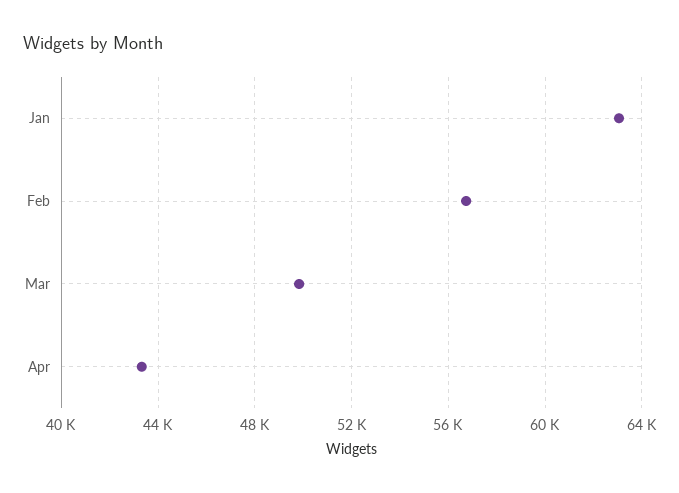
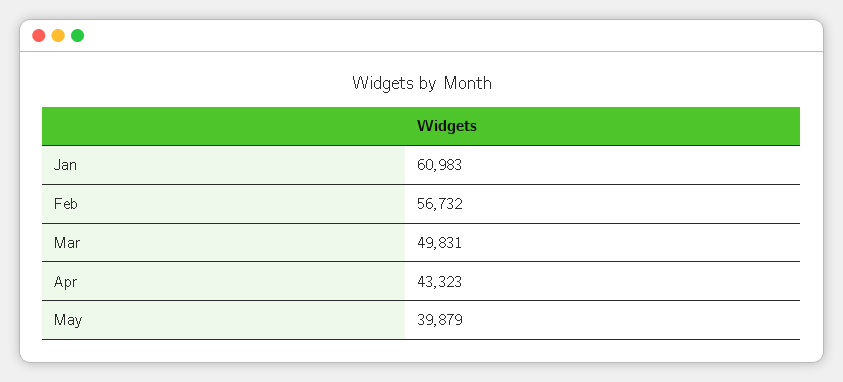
Jan: 63000 -> 60983
May: none -> 39879

